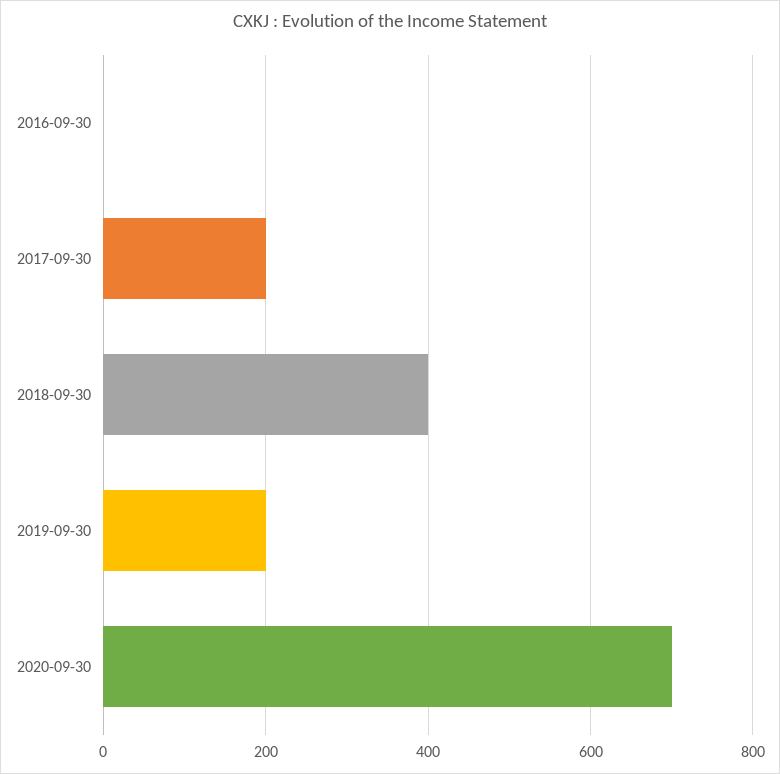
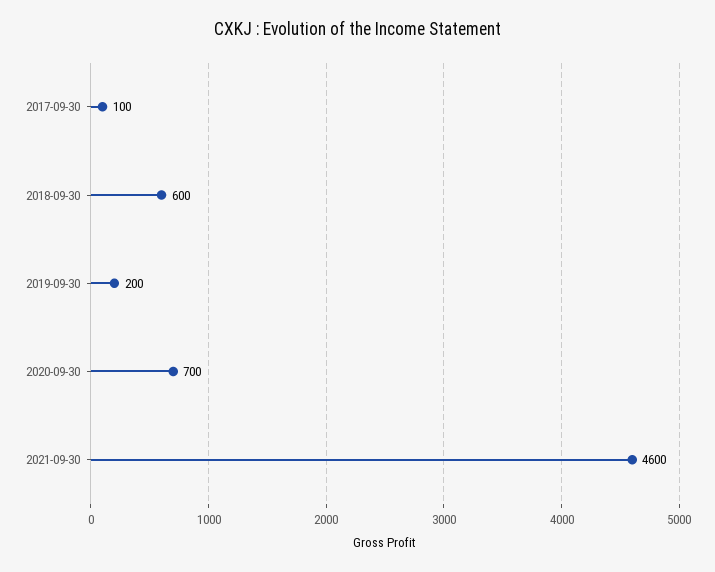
2016-09-30: 0 -> none
2017-09-30: 200 -> 100
2018-09-30: 400 -> 600
2021-09-30: none -> 4600

